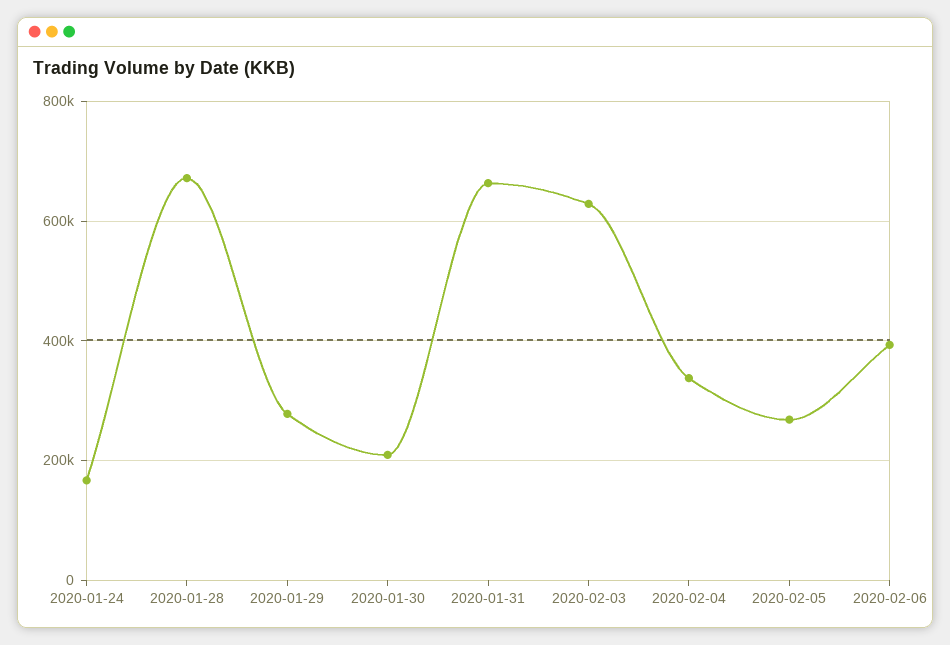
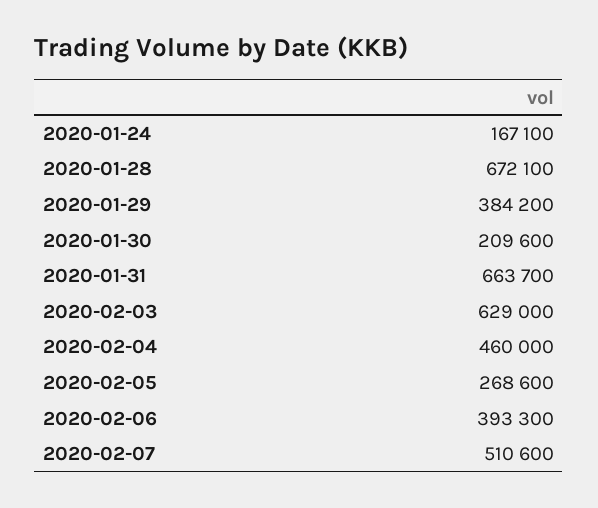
2020-01-29: 280000 -> 384200
2020-02-04: 340000 -> 460000
2020-02-07: none -> 510600

